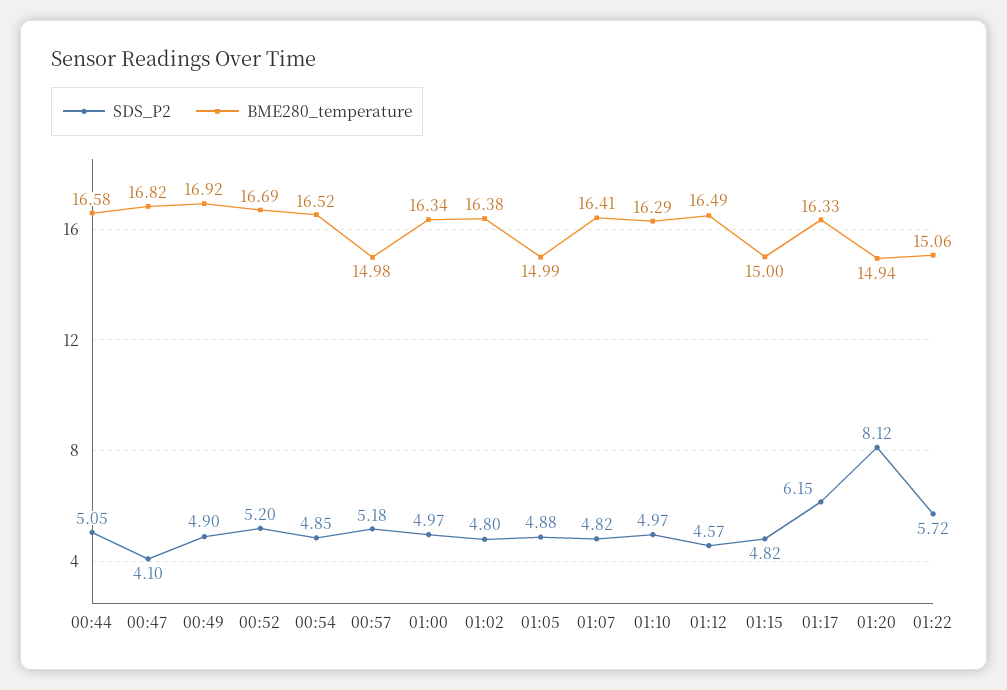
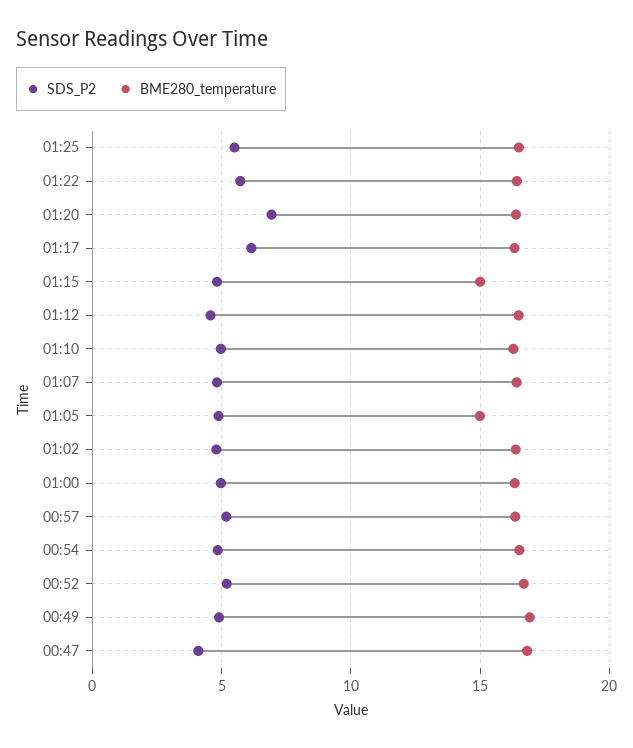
SDS_P2, 00:44: 5.05 -> none
BME280_temperature, 00:44: 16.58 -> none
BME280_temperature, 00:57: 14.98 -> 16.5
SDS_P2, 01:20: 8.12 -> 7
BME280_temperature, 01:20: 14.94 -> 16.5
BME280_temperature, 01:22: 15.06 -> 16.5
SDS_P2, 01:25: none -> 5.5
BME280_temperature, 01:25: none -> 16.5

